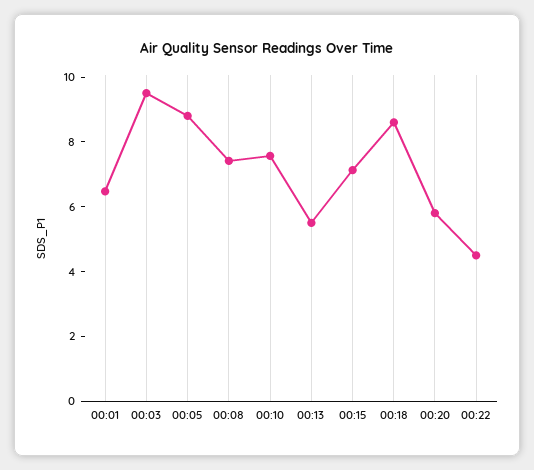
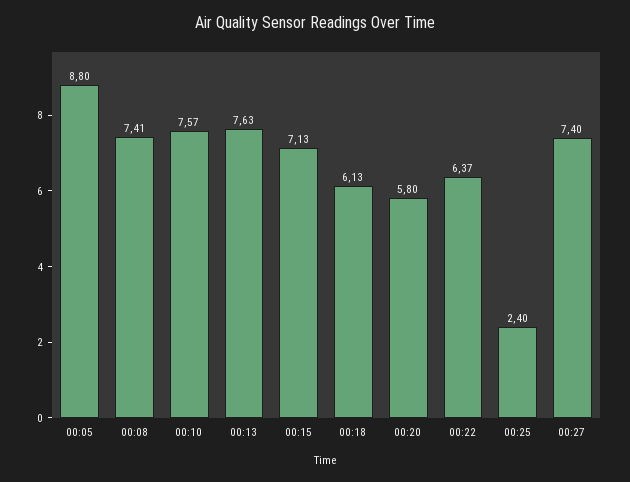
00:01: 6.5 -> none
00:03: 9.5 -> none
00:13: 5.5 -> 7.63
00:18: 8.5 -> 6.13
00:22: 4.5 -> 6.37
00:25: none -> 2.4
00:27: none -> 7.4

